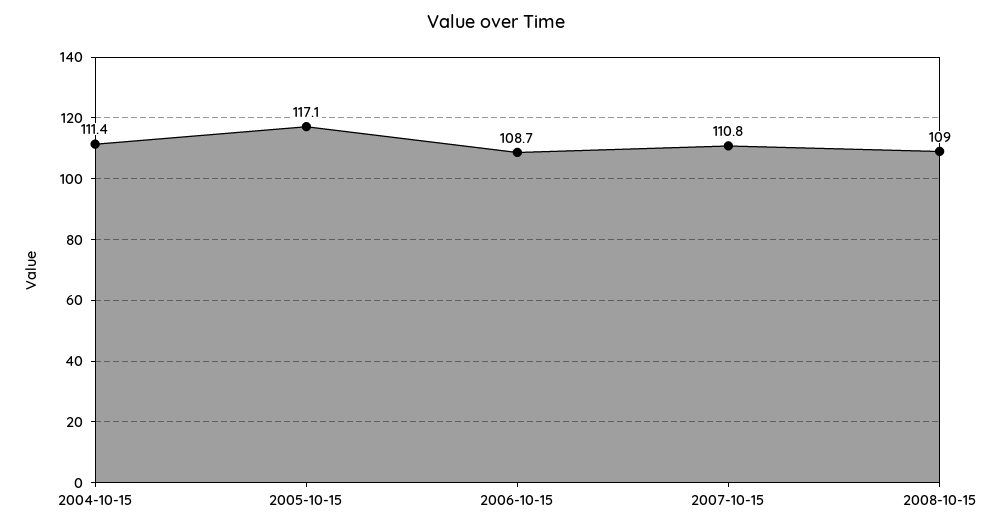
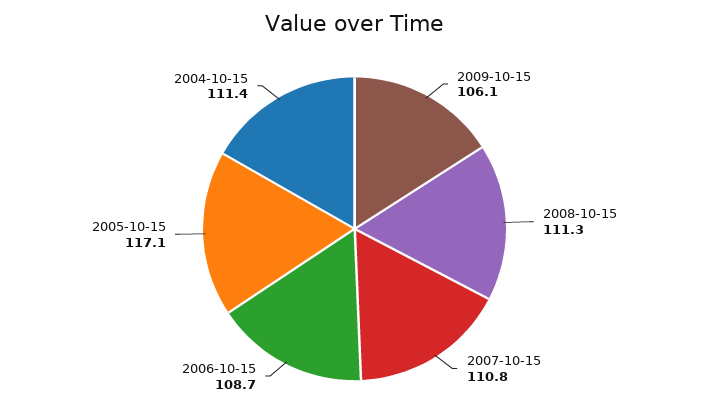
2008-10-15: 109 -> 111.3
2009-10-15: none -> 106.1

